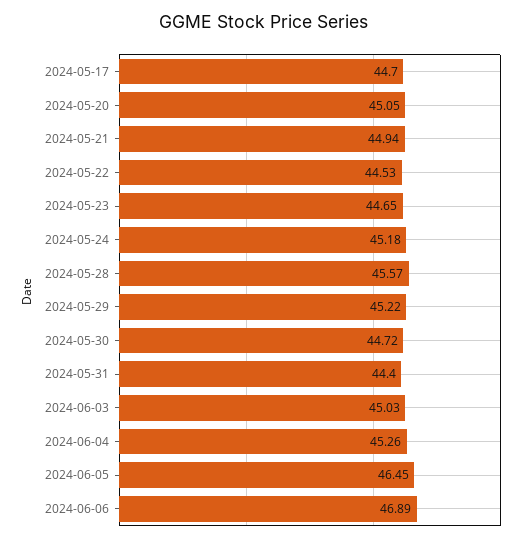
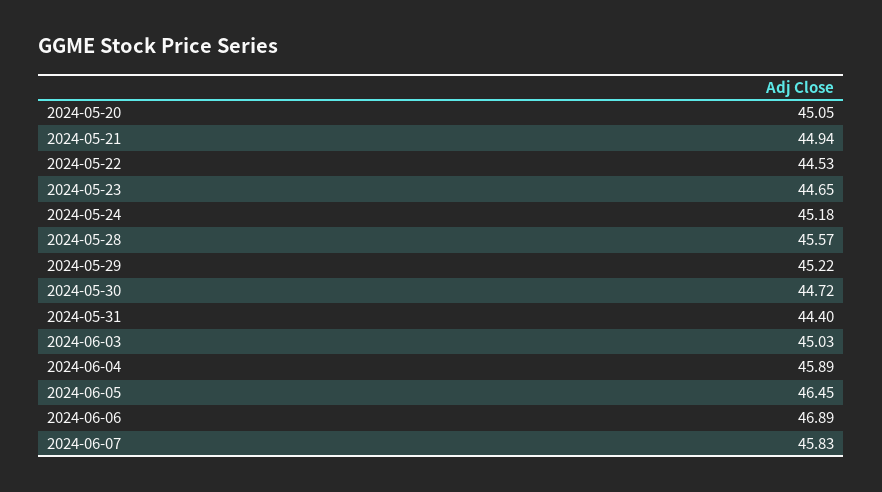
2024-05-17: 44.7 -> none
2024-06-04: 45.26 -> 45.89
2024-06-07: none -> 45.83

